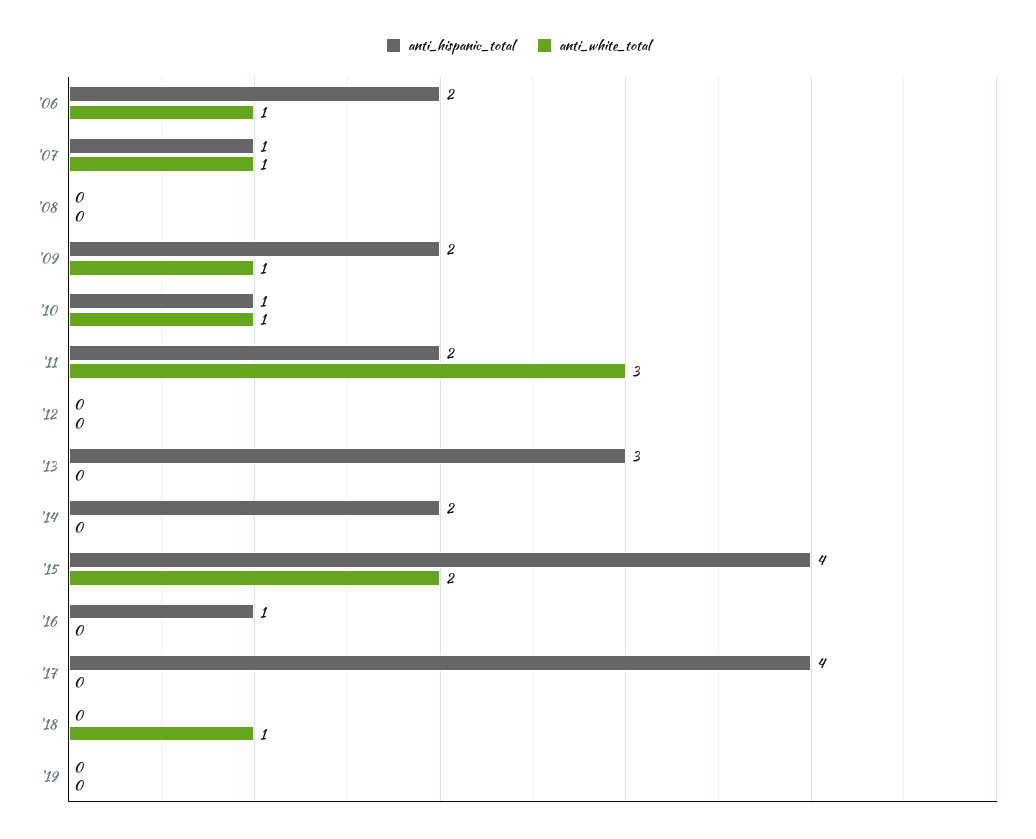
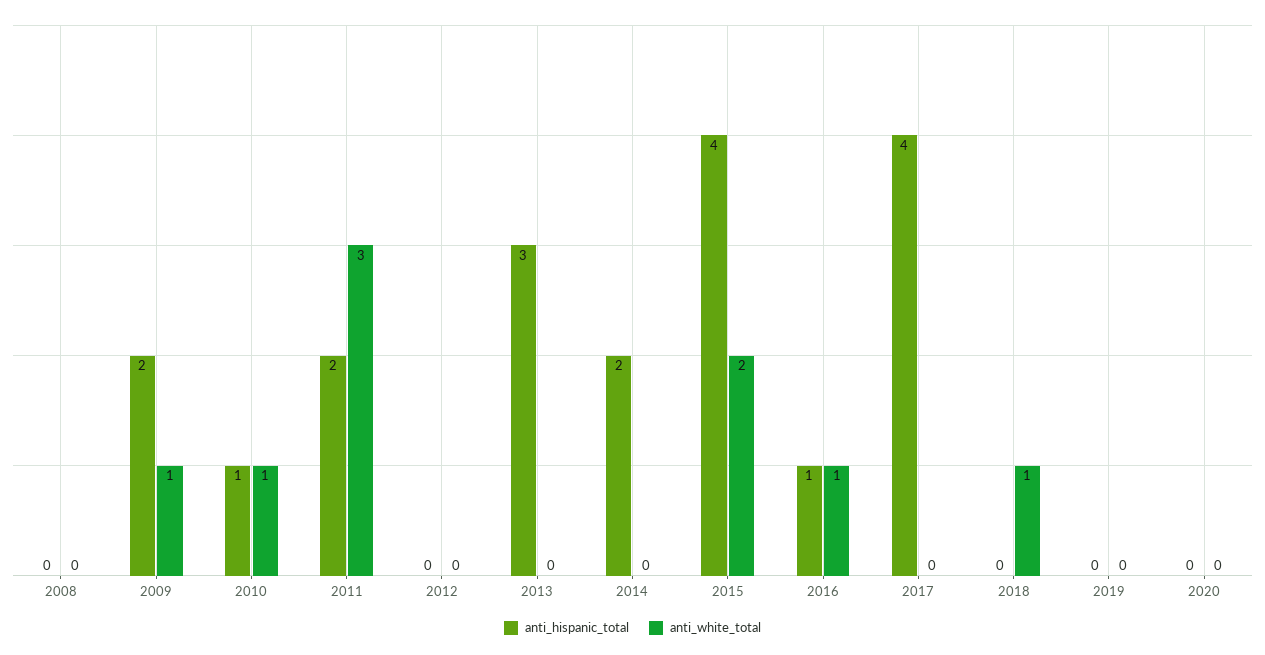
anti_hispanic_total, '06: 2 -> none
anti_white_total, '06: 1 -> none
anti_hispanic_total, '07: 1 -> none
anti_white_total, '07: 1 -> none
anti_white_total, '16: 0 -> 1
anti_hispanic_total, 2020: none -> 0
anti_white_total, 2020: none -> 0

